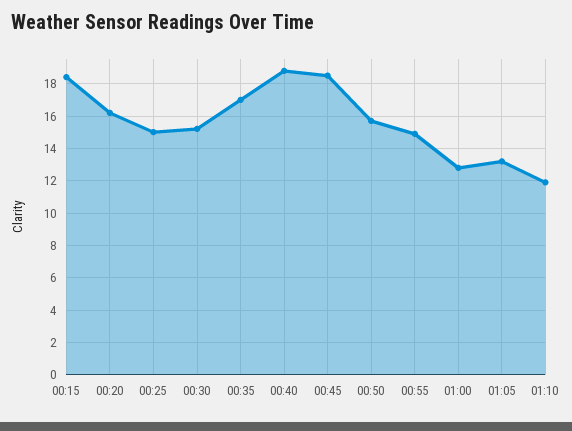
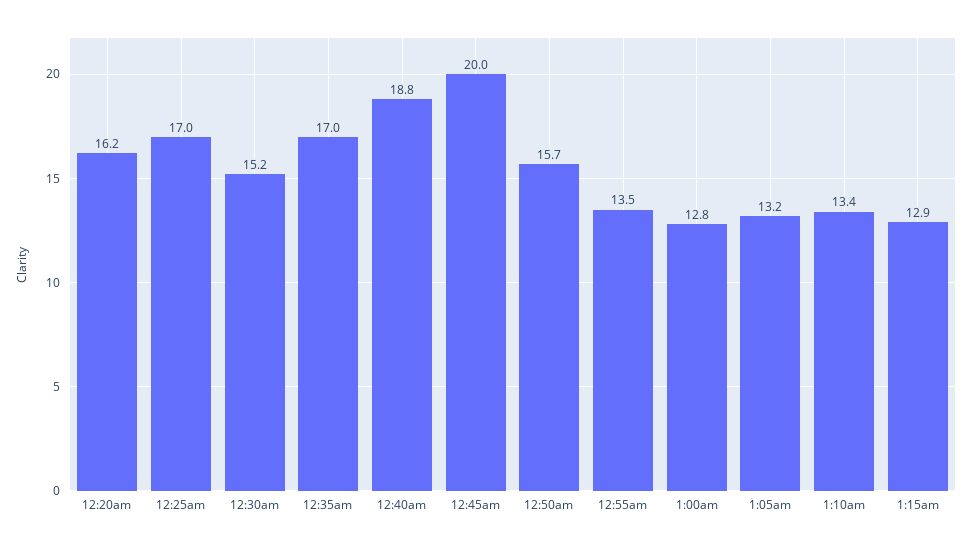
00:15: 18.5 -> none
00:25: 15 -> 17
00:45: 18.5 -> 20
00:55: 15 -> 13.5
01:10: 12 -> 13.4
1:15am: none -> 12.9

